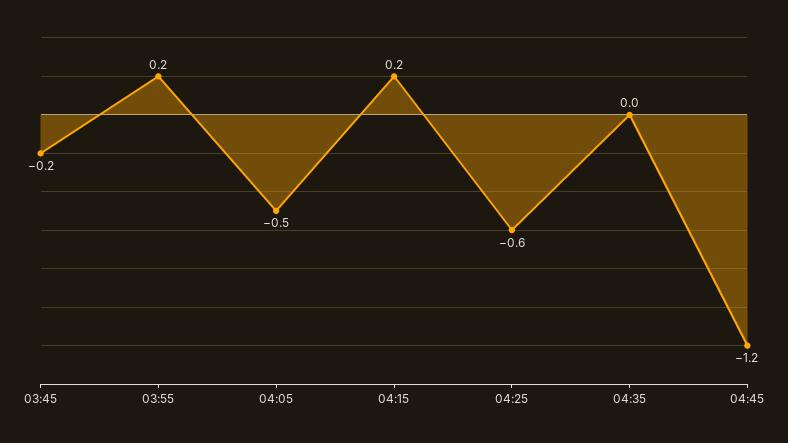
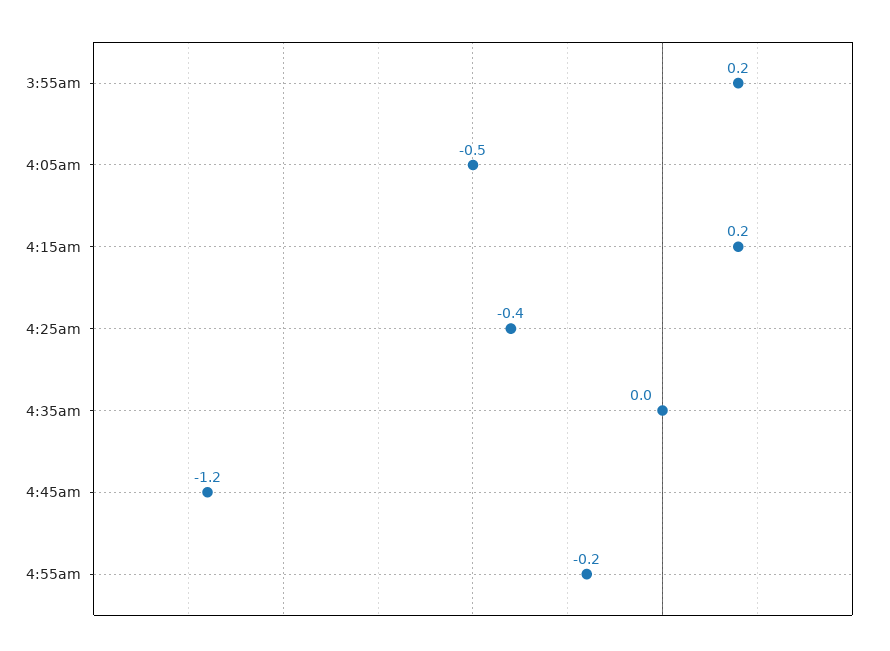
03:45: -0.2 -> none
04:25: -0.6 -> -0.4
4:55am: none -> -0.2

